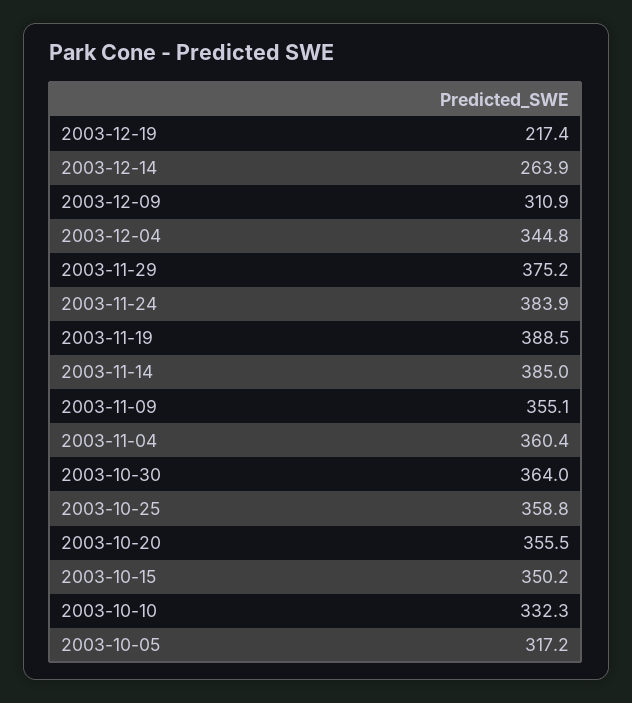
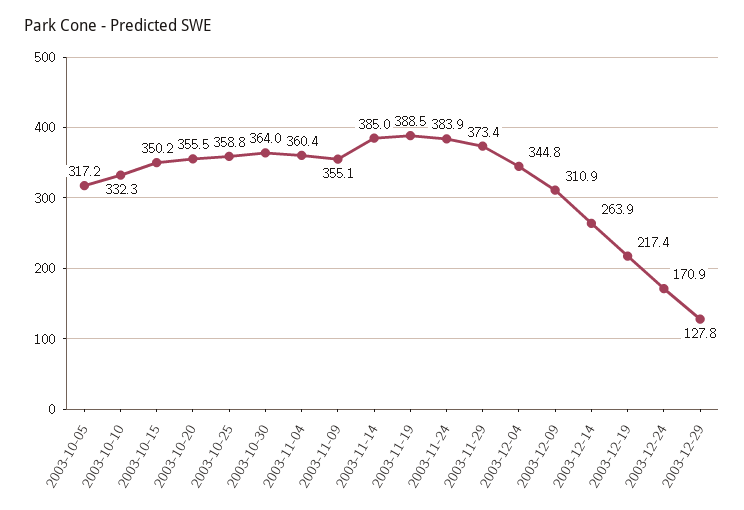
2003-11-29: 375.2 -> 373.4
2003-12-24: none -> 170.9
2003-12-29: none -> 127.8

